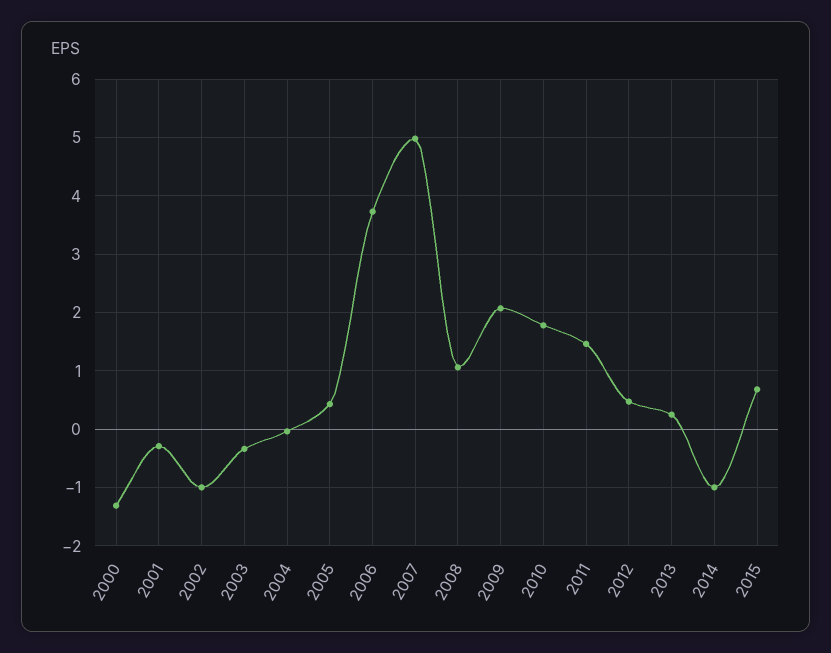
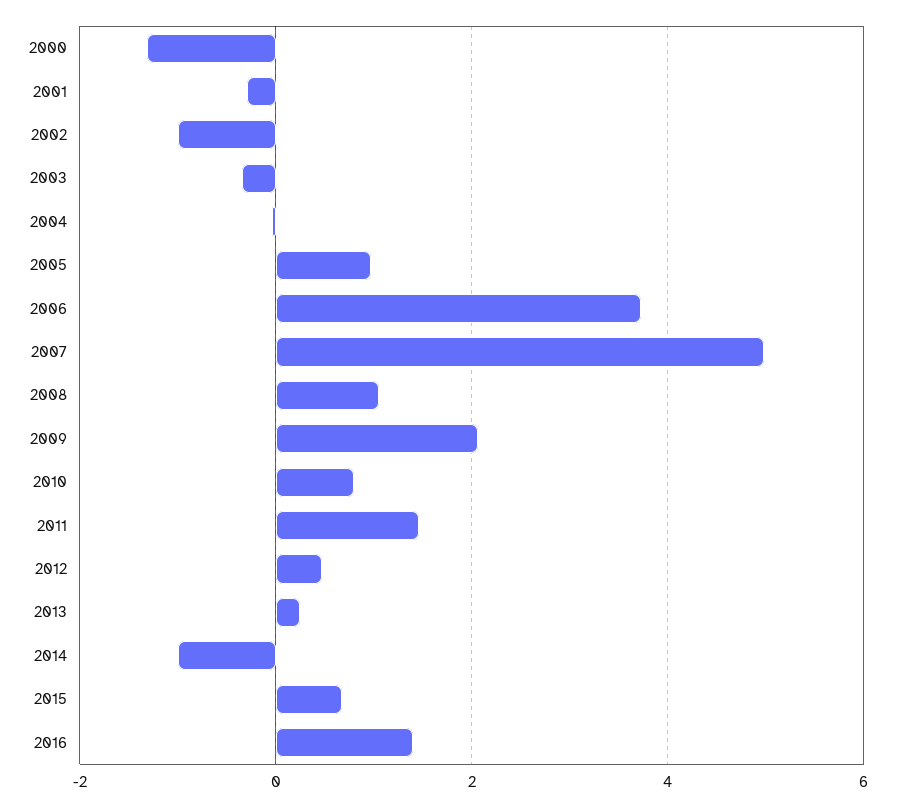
2005: 0.4 -> 1
2010: 1.8 -> 0.8
2016: none -> 1.4

